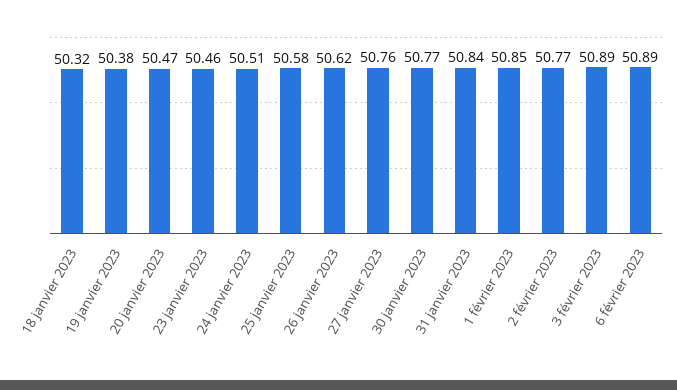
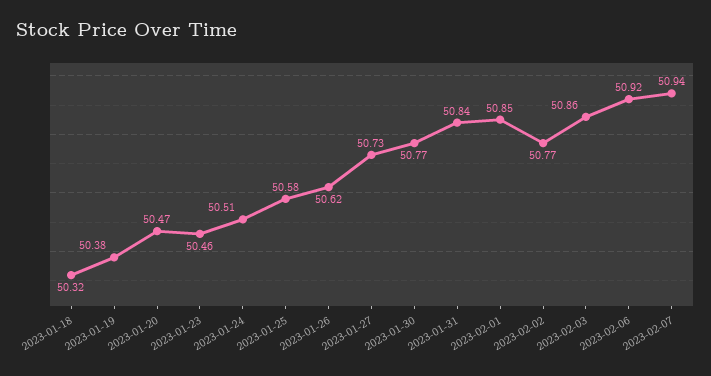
27 janvier 2023: 50.76 -> 50.73
3 février 2023: 50.89 -> 50.86
6 février 2023: 50.89 -> 50.92
2023-02-07: none -> 50.94

